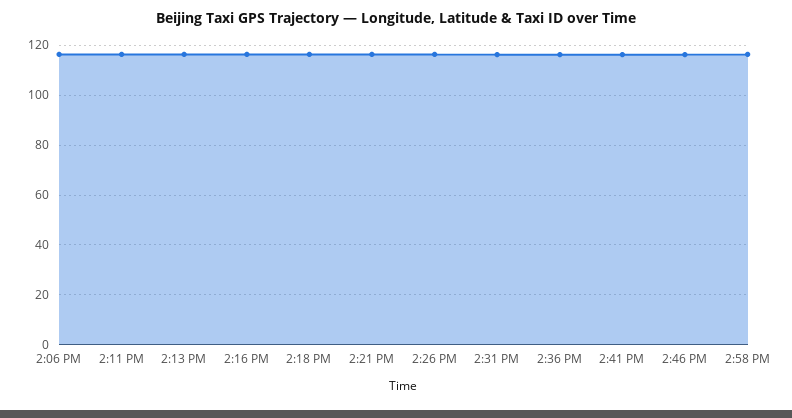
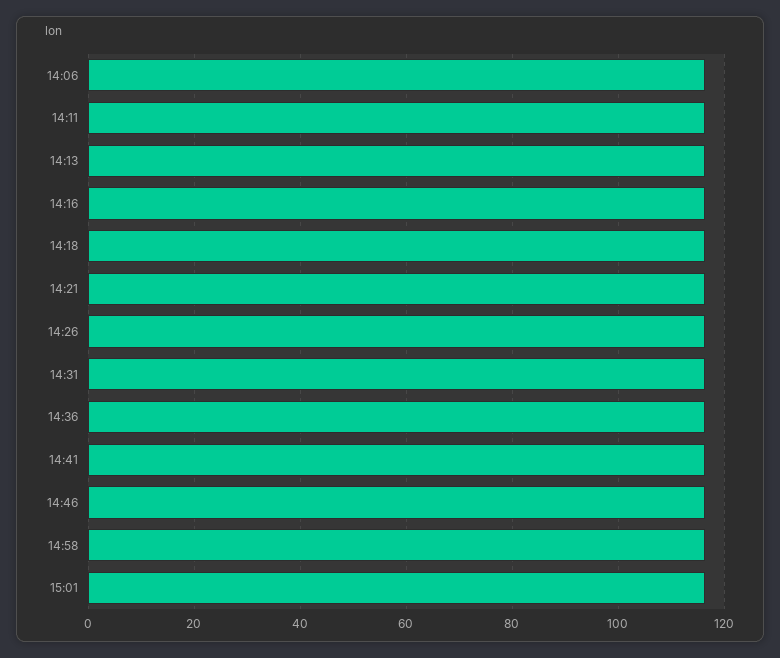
15:01: none -> 116

